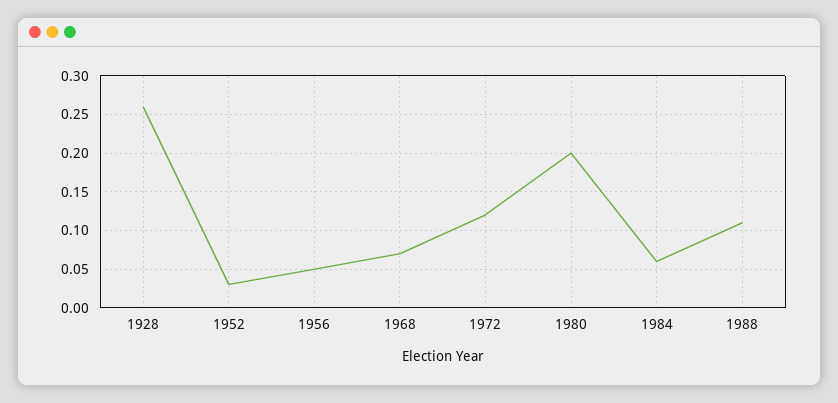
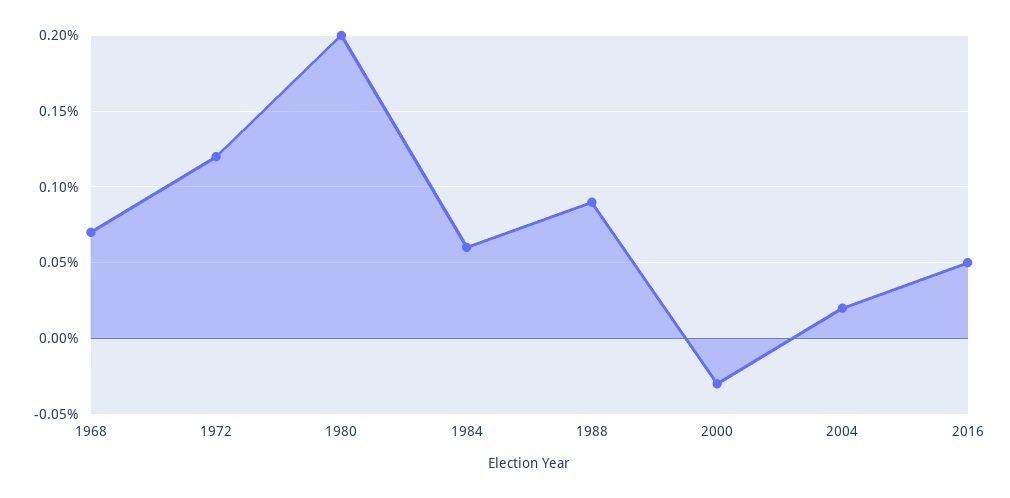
1928: 0.26 -> none
1952: 0.03 -> none
1956: 0.05 -> none
1988: 0.11 -> 0.09
2000: none -> -0.03
2004: none -> 0.02
2016: none -> 0.05

